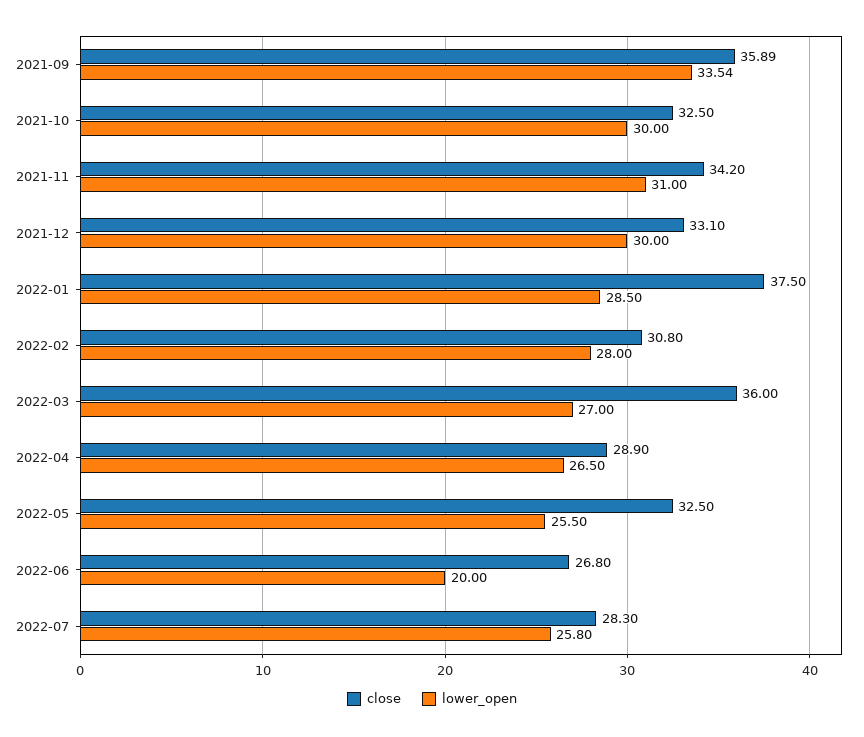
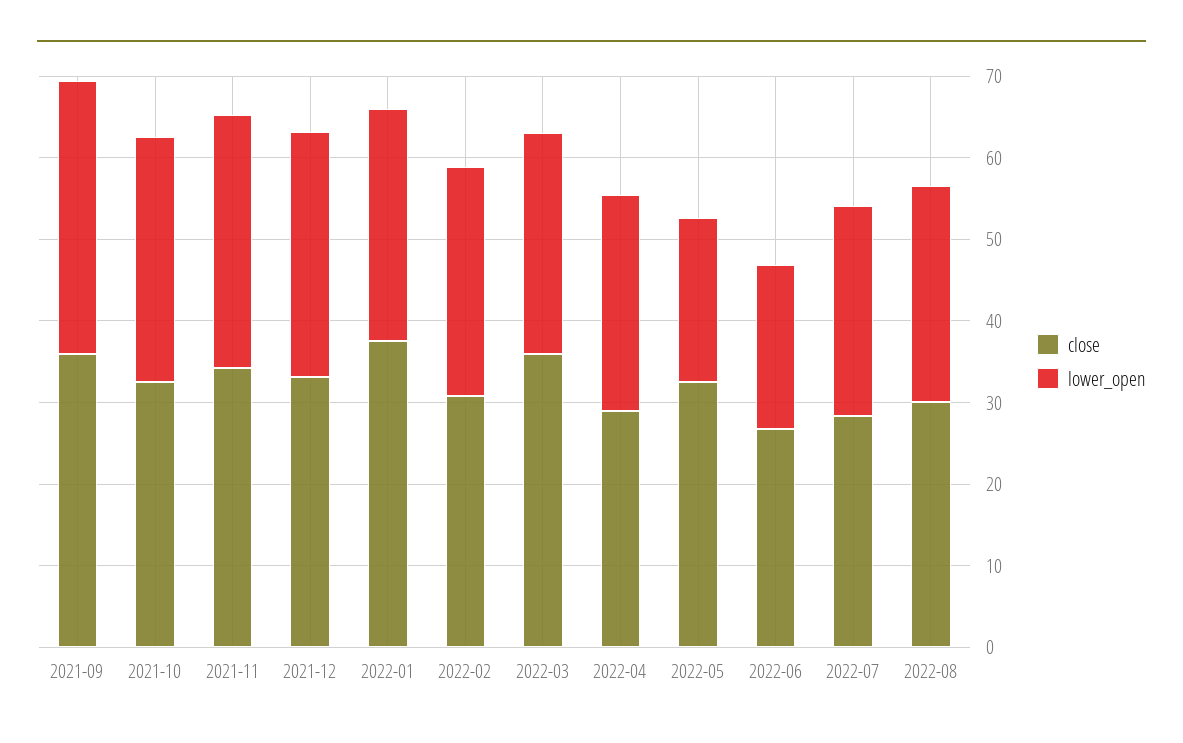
lower_open, 2022-05: 25.5 -> 20
close, 2022-08: none -> 30
lower_open, 2022-08: none -> 26

